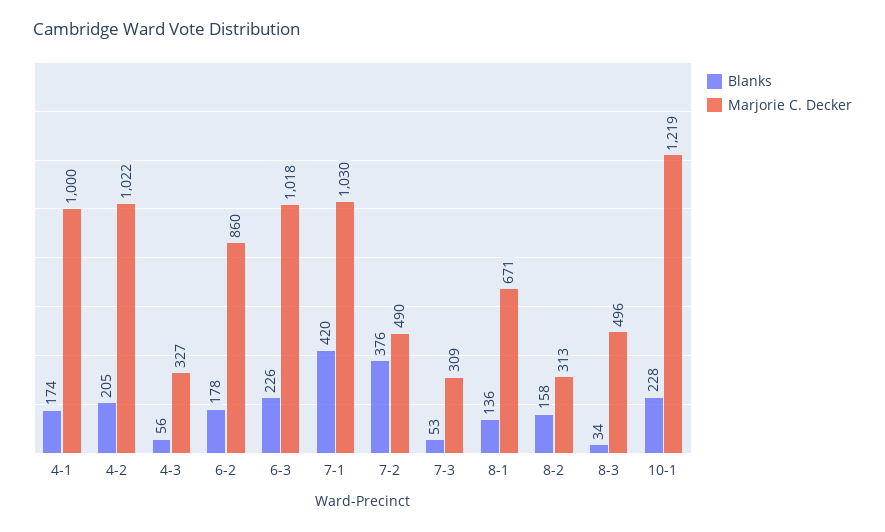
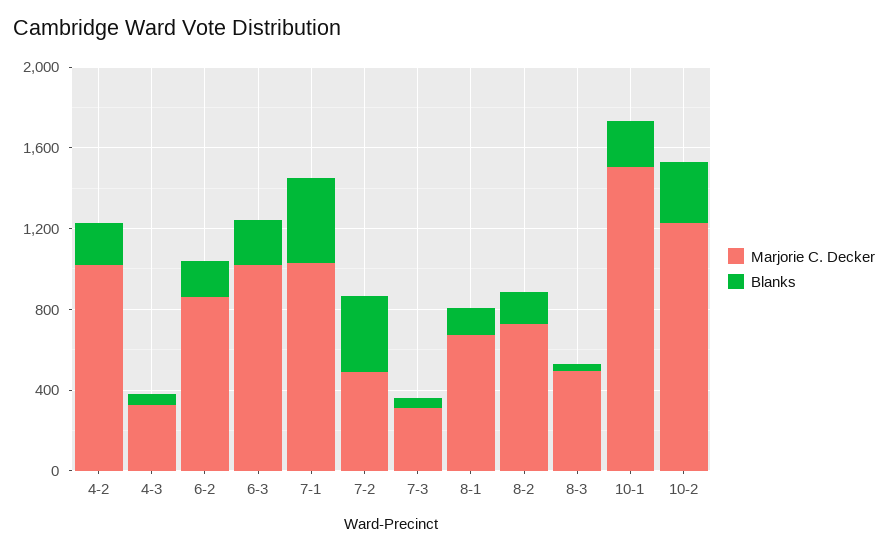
Blanks, 4-1: 174 -> none
Marjorie C. Decker, 4-1: 1000 -> none
Marjorie C. Decker, 8-2: 313 -> 700
Marjorie C. Decker, 10-1: 1219 -> 1500
Marjorie C. Decker, 10-2: none -> 1200
Blanks, 10-2: none -> 300

